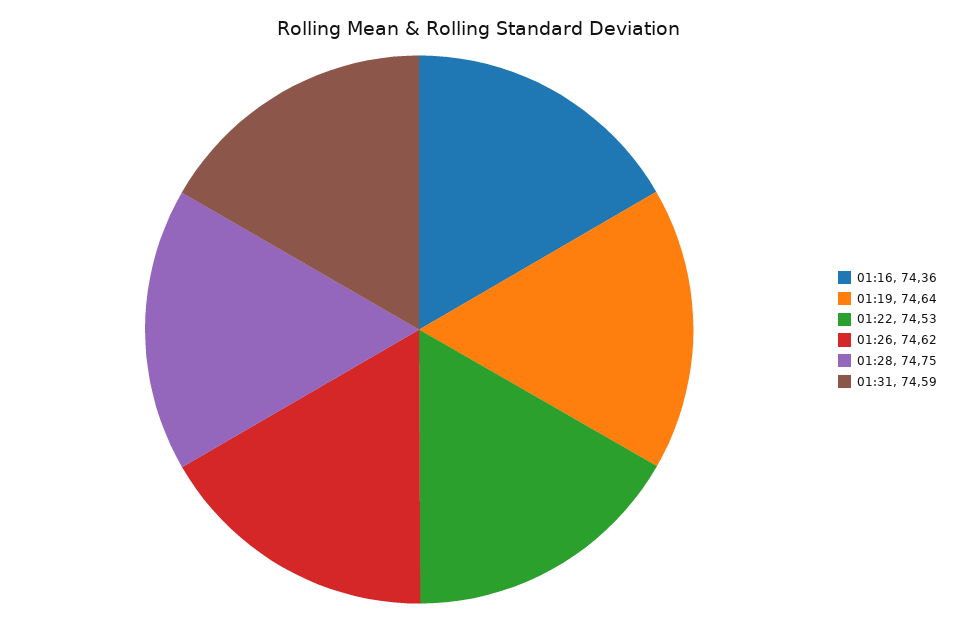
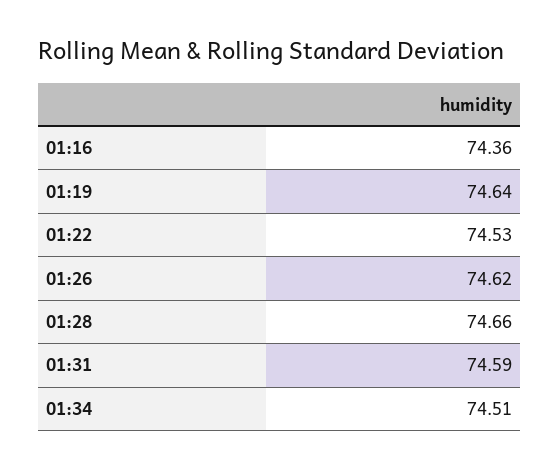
01:28: 74.75 -> 74.66
01:34: none -> 74.51

